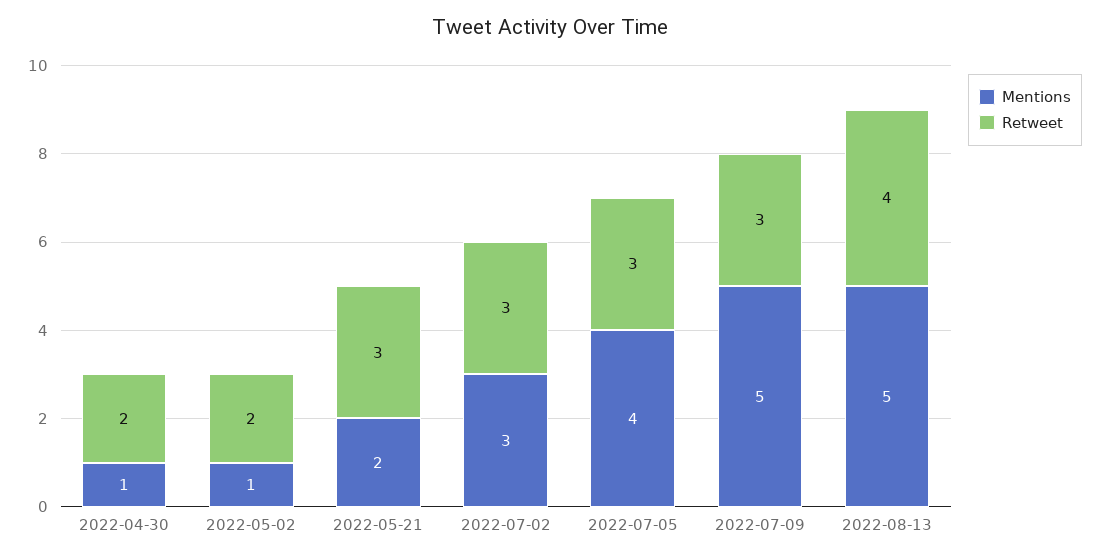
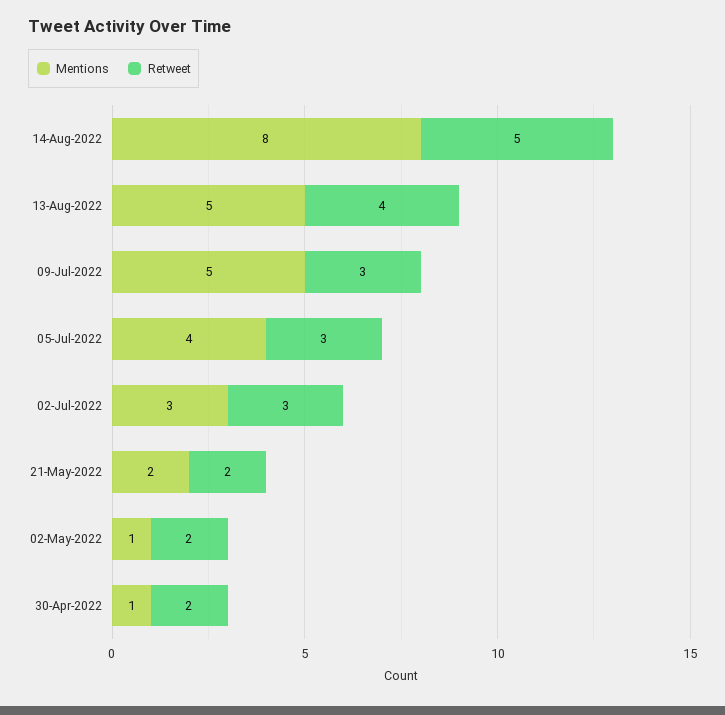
Retweet, 2022-05-21: 3 -> 2
Mentions, 14-Aug-2022: none -> 8
Retweet, 14-Aug-2022: none -> 5

